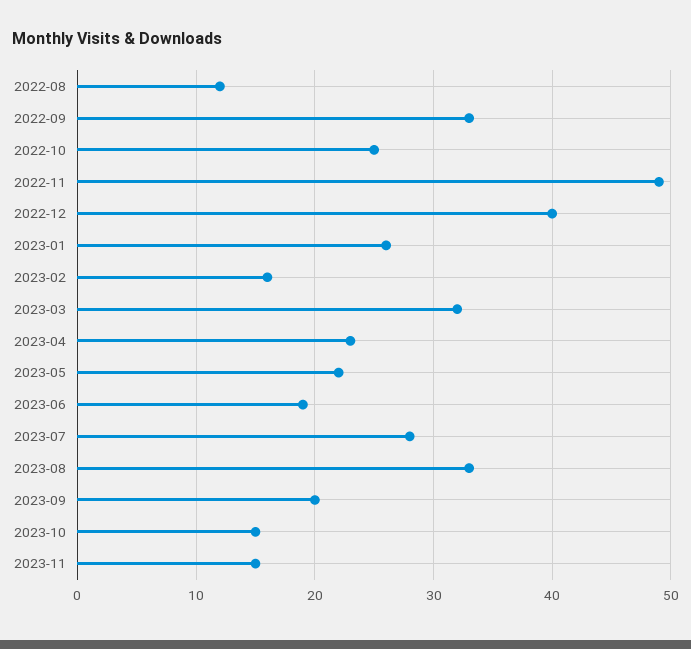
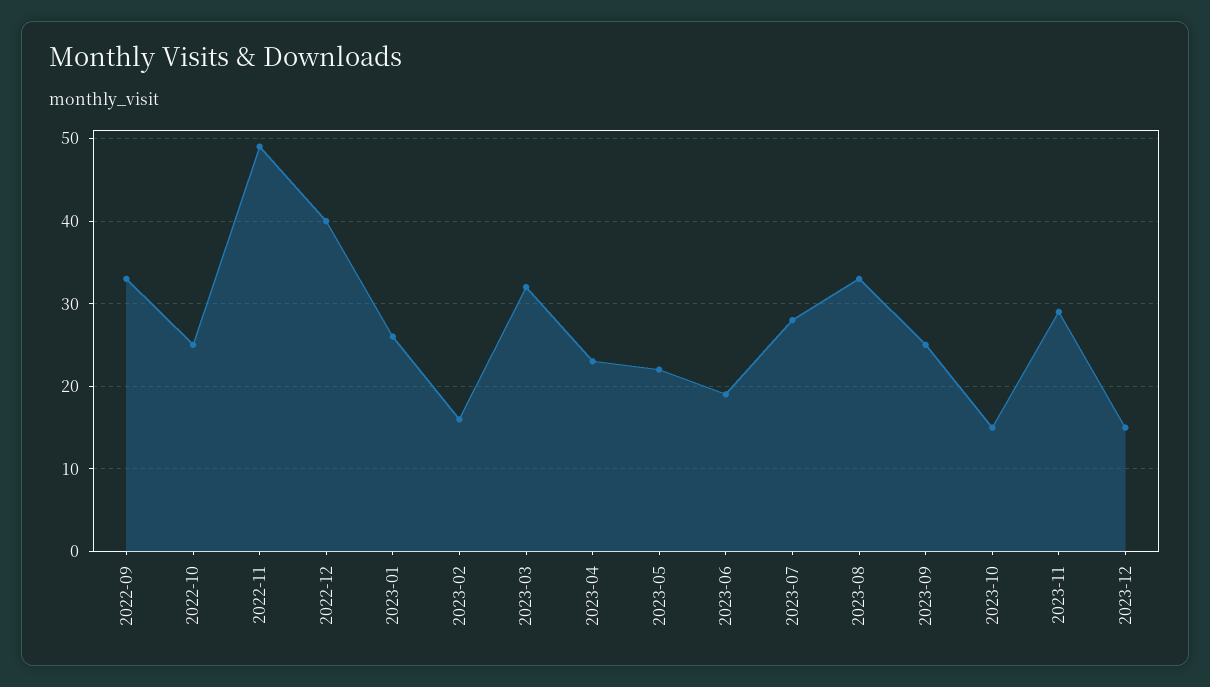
2022-08: 12 -> none
2023-09: 20 -> 25
2023-11: 15 -> 29
2023-12: none -> 15

